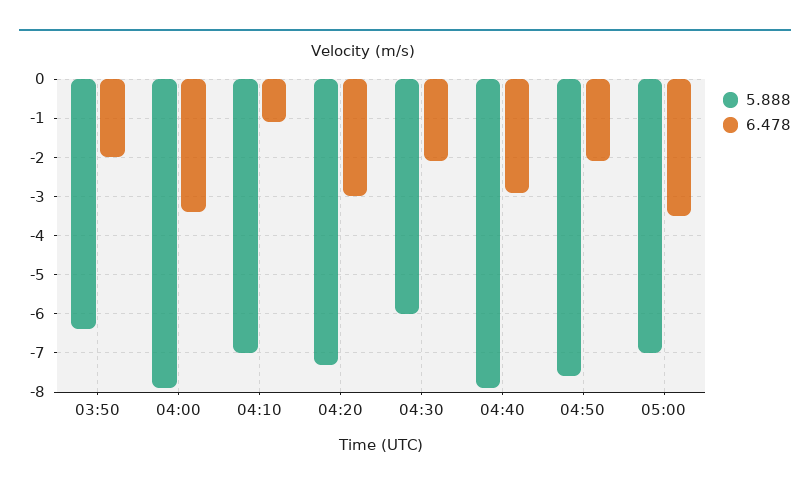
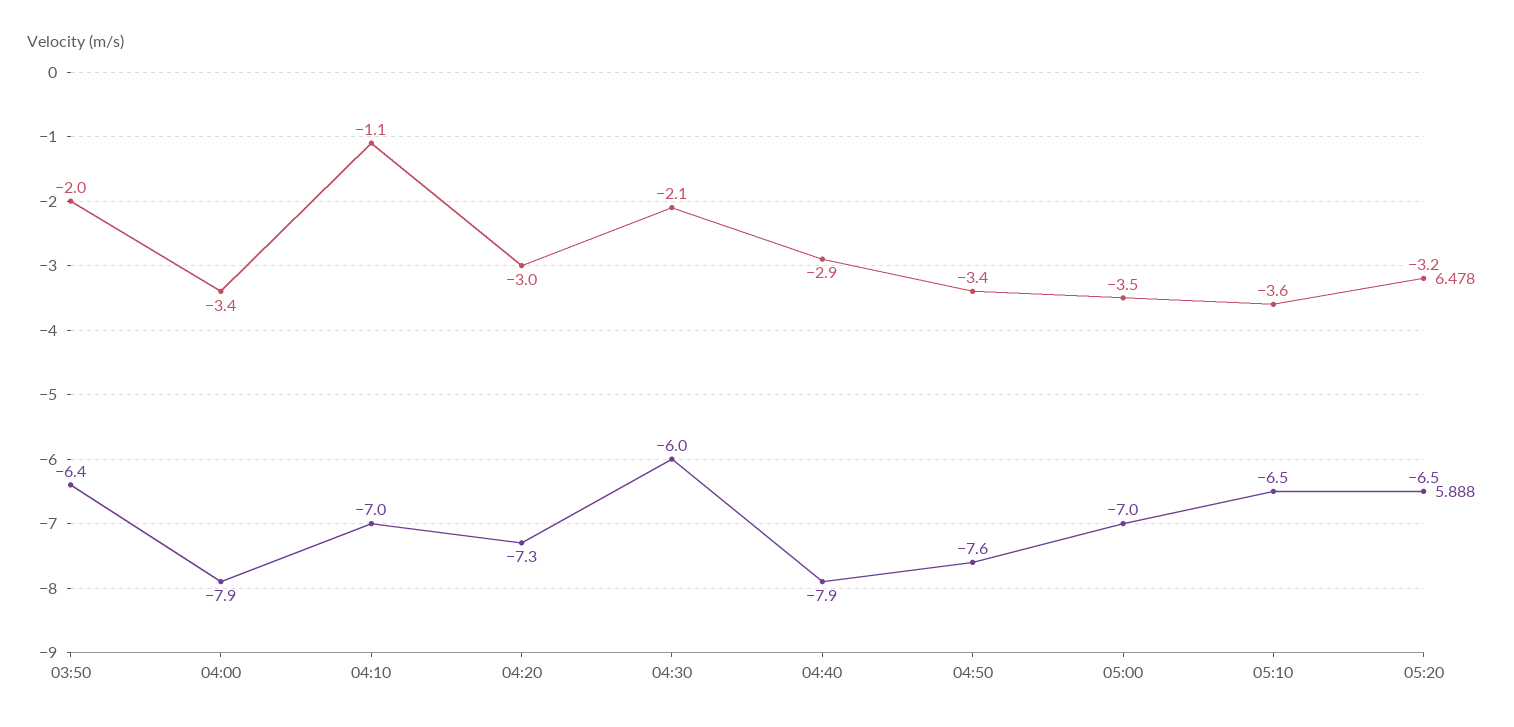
6.478, 04:50: -2 -> -3.4
6.478, 05:10: none -> -3.6
5.888, 05:10: none -> -6.5
6.478, 05:20: none -> -3.2
5.888, 05:20: none -> -6.5

